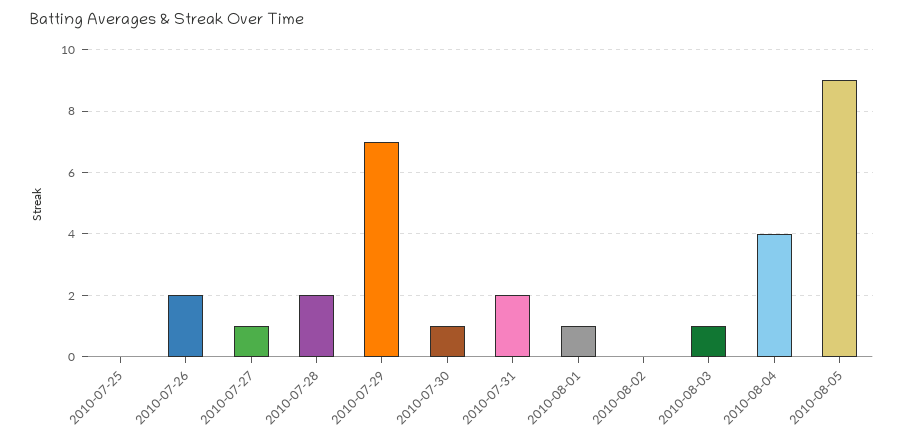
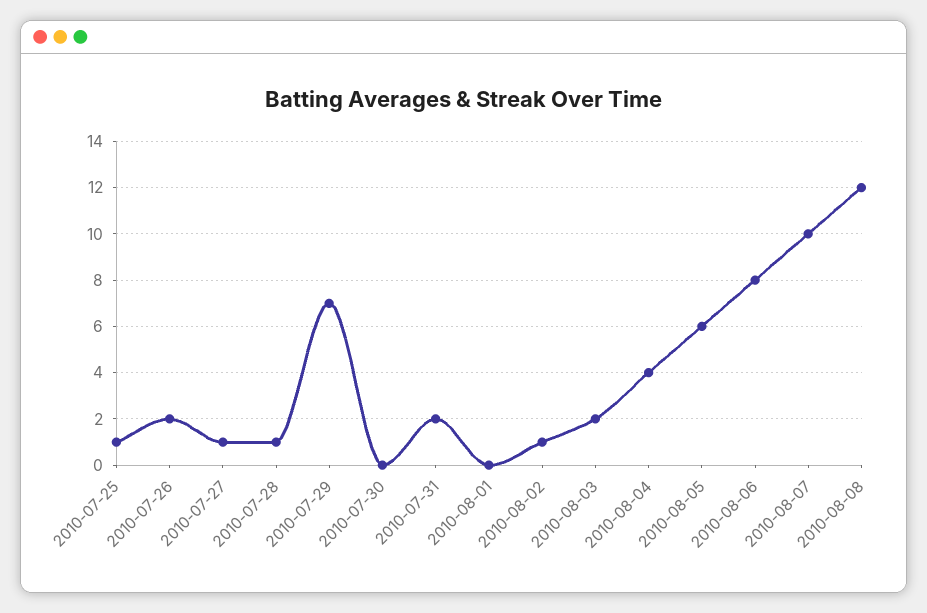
2010-07-25: 0 -> 1
2010-07-28: 2 -> 1
2010-07-30: 1 -> 0
2010-08-01: 1 -> 0
2010-08-02: 0 -> 1
2010-08-03: 1 -> 2
2010-08-05: 9 -> 6
2010-08-06: none -> 8
2010-08-07: none -> 10
2010-08-08: none -> 12

